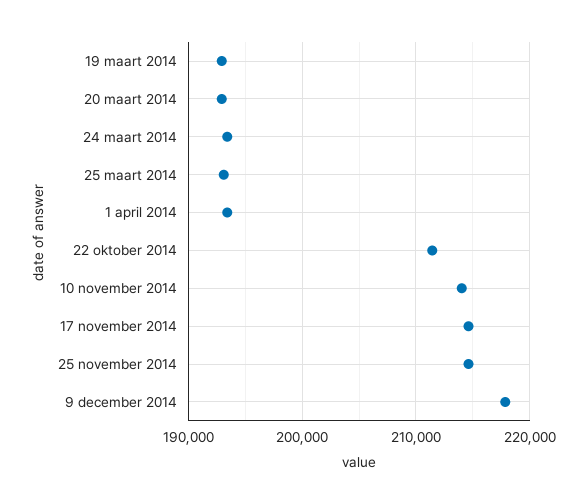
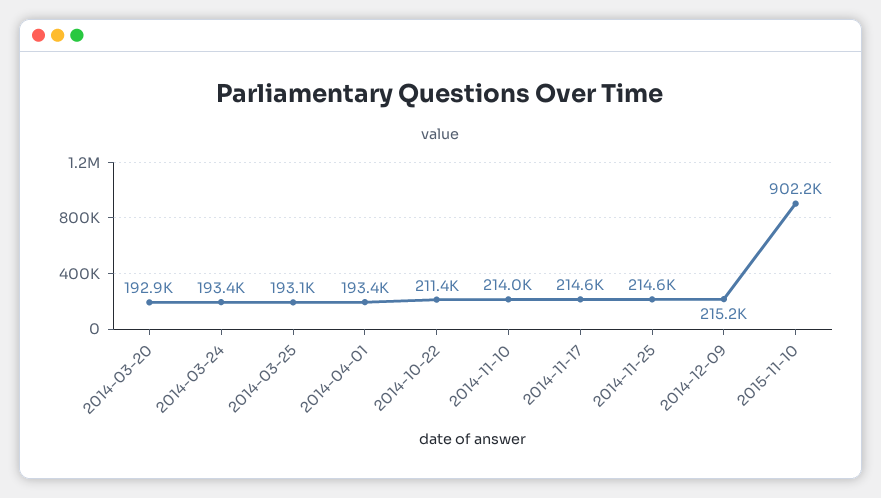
19 maart 2014: 193000 -> none
9 december 2014: 218000 -> 215200
2015-11-10: none -> 902200

